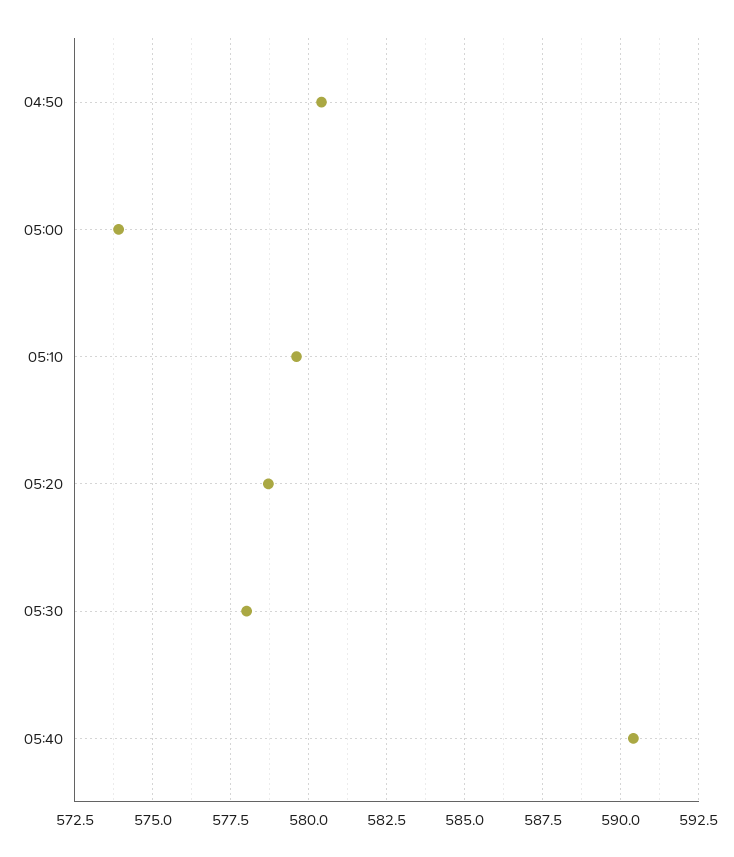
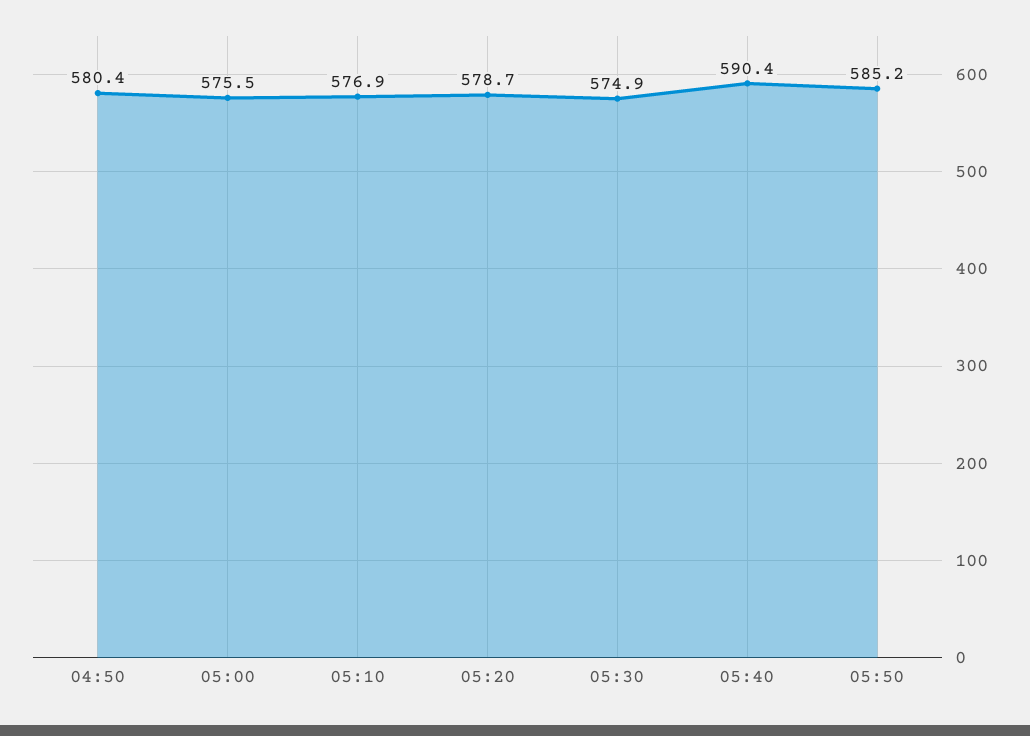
05:00: 574 -> 575.5
05:10: 579.5 -> 576.9
05:30: 578 -> 574.9
05:50: none -> 585.2

